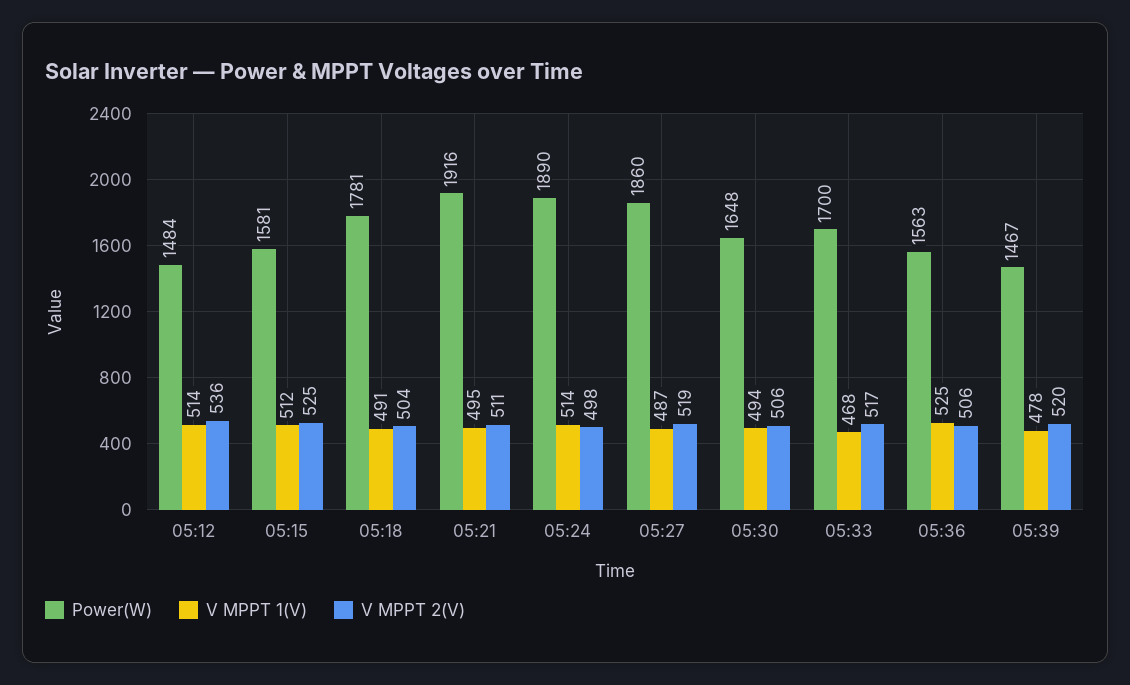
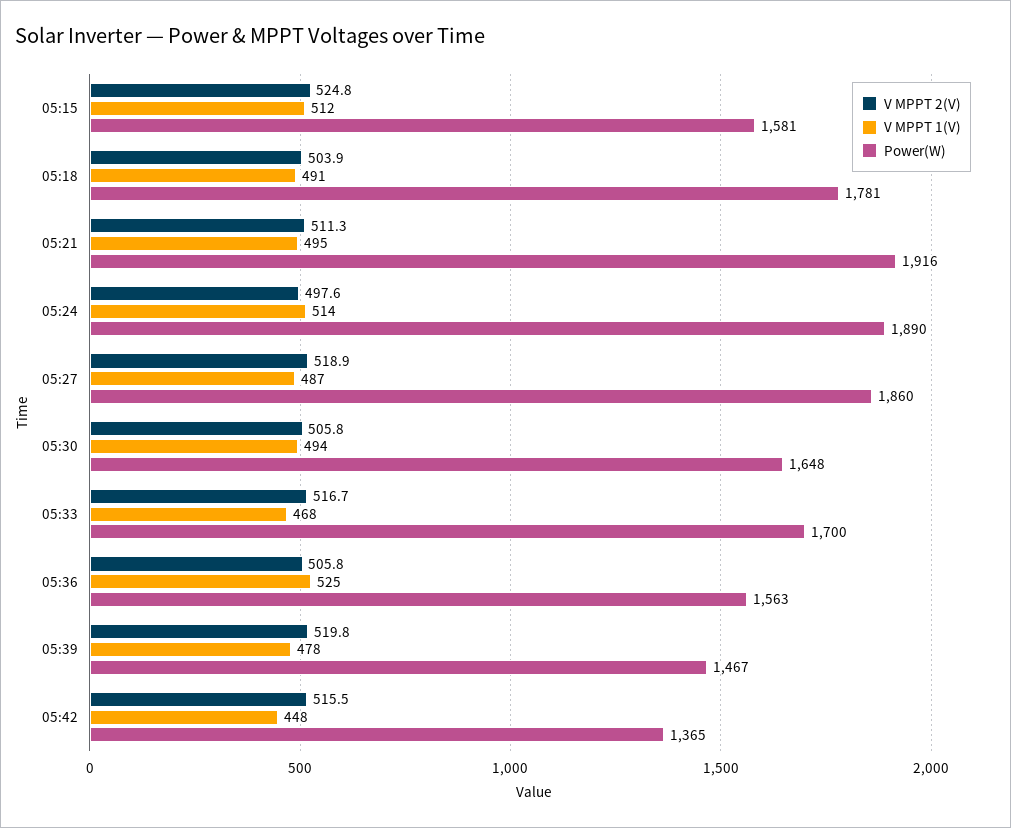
Power(W), 05:12: 1484 -> none
V MPPT 1(V), 05:12: 514 -> none
V MPPT 2(V), 05:12: 536 -> none
V MPPT 2(V), 05:42: none -> 515.5
V MPPT 1(V), 05:42: none -> 448
Power(W), 05:42: none -> 1365

